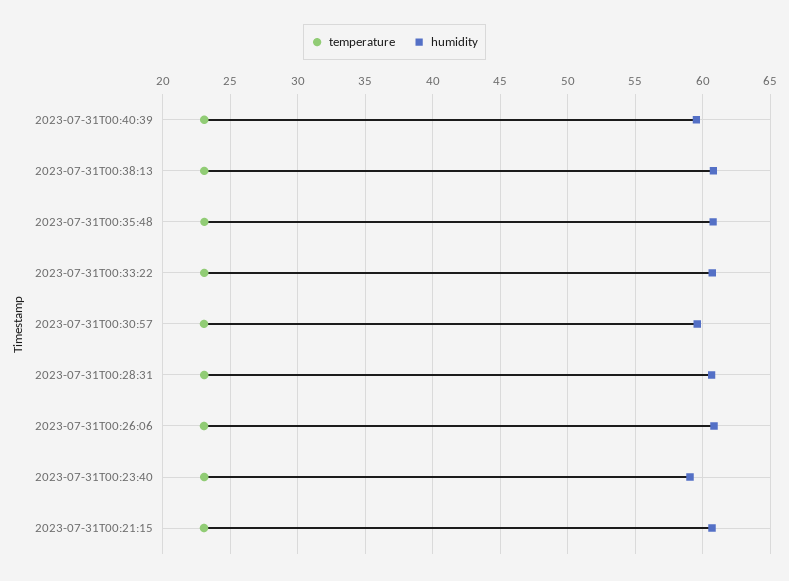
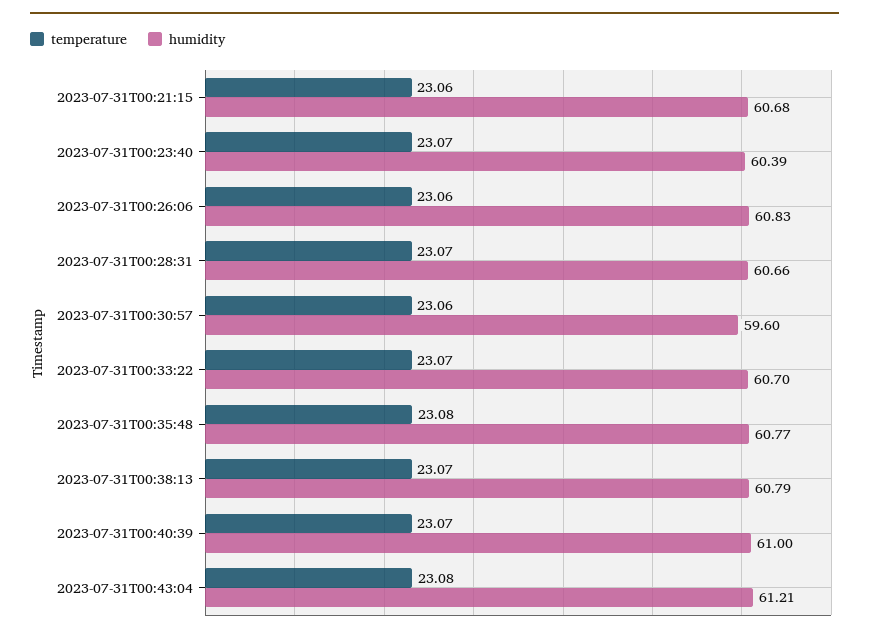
humidity, 2023-07-31T00:40:39: 59.5 -> 61
humidity, 2023-07-31T00:23:40: 59 -> 60.39
temperature, 2023-07-31T00:43:04: none -> 23.08
humidity, 2023-07-31T00:43:04: none -> 61.21

